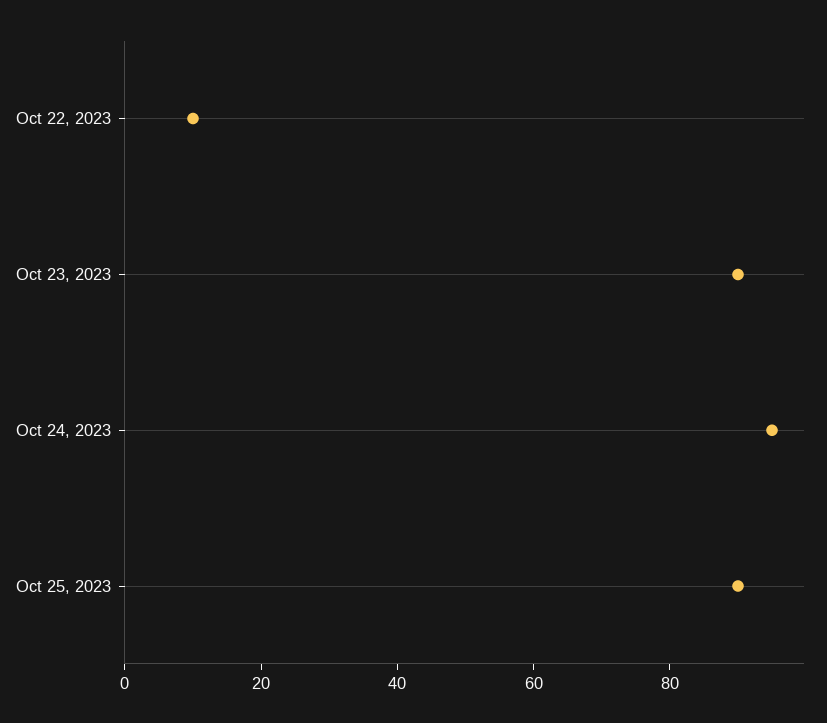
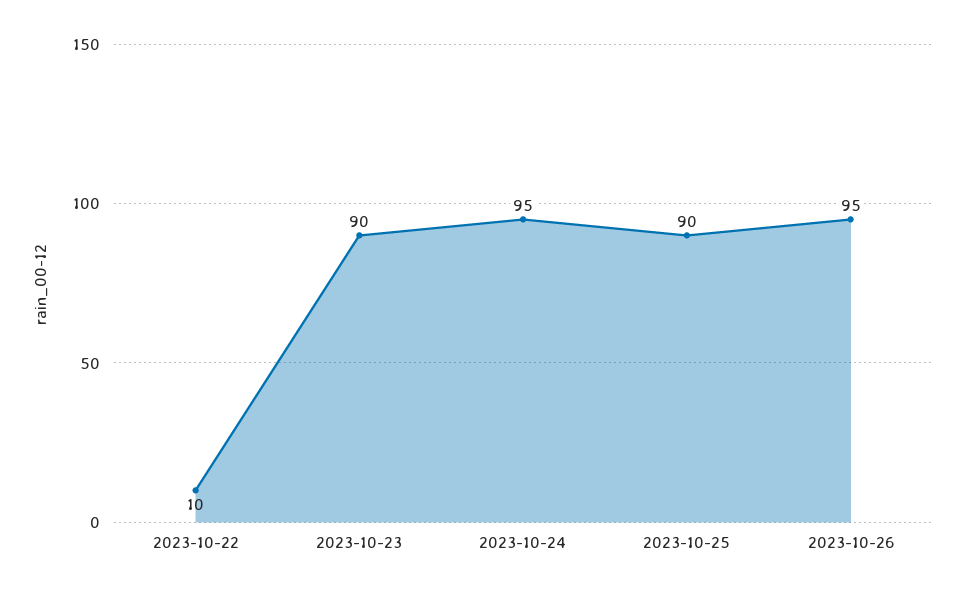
2023-10-26: none -> 95

